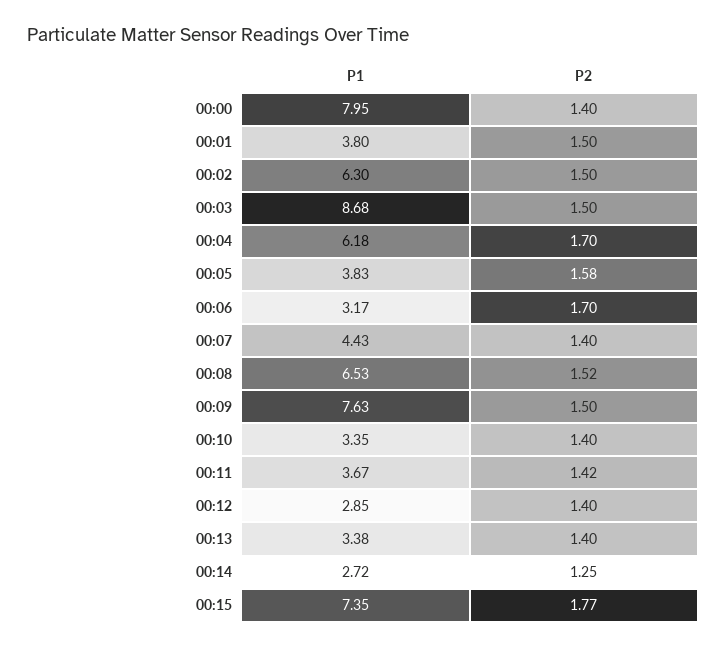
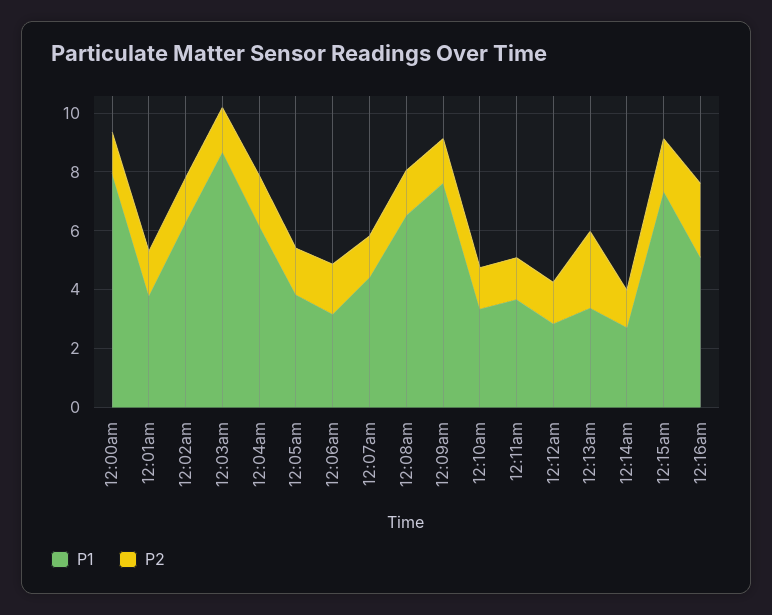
P2, 00:13: 1.4 -> 2.5
P1, 12:16am: none -> 5
P2, 12:16am: none -> 2.5

